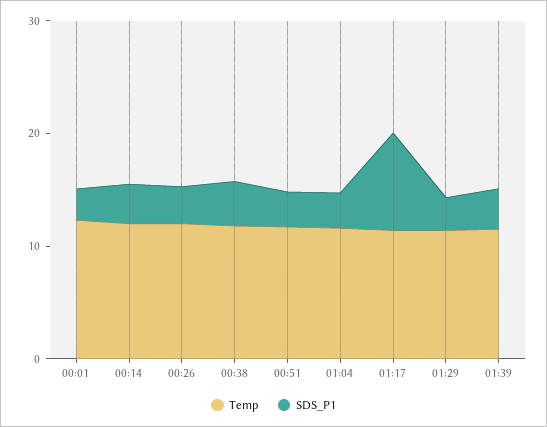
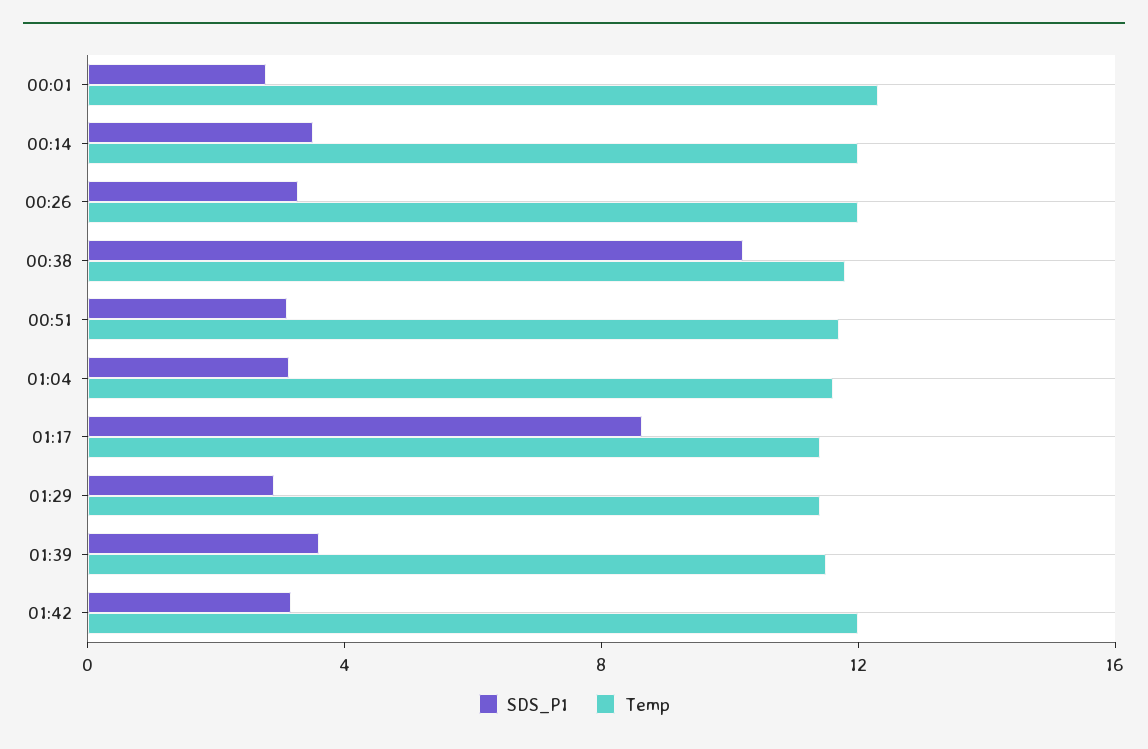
SDS_P1, 00:38: 4 -> 10
SDS_P1, 01:42: none -> 3
Temp, 01:42: none -> 12

